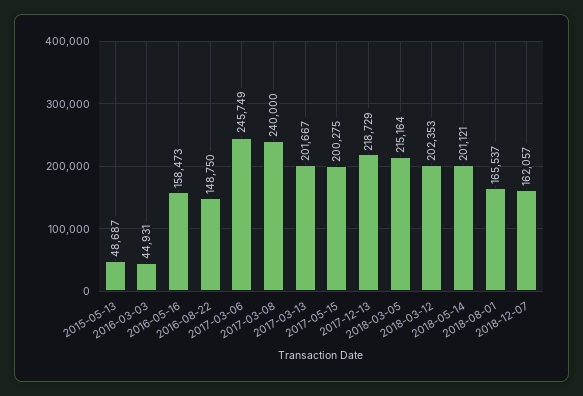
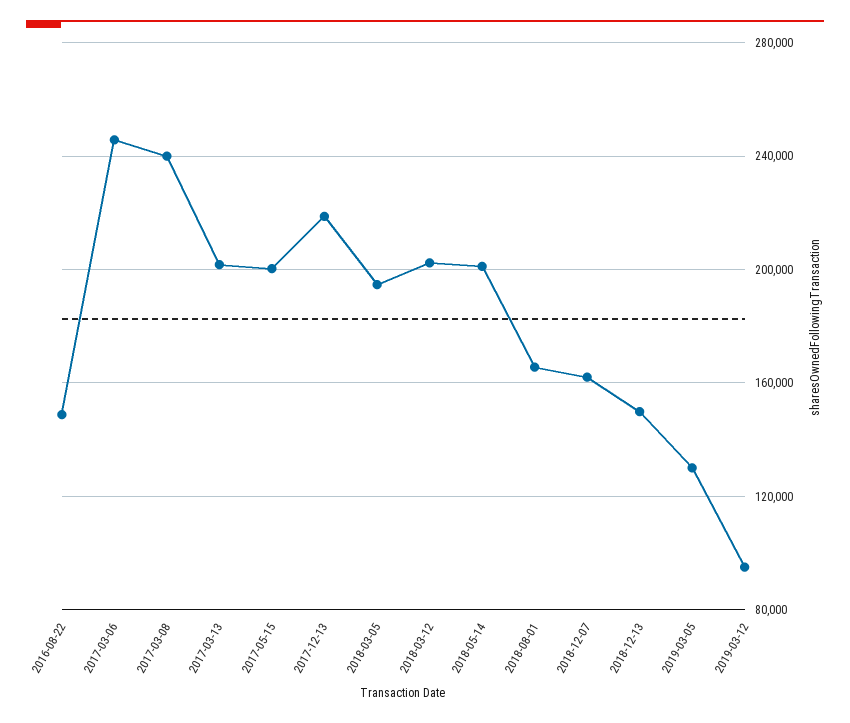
2015-05-13: 48687 -> none
2016-03-03: 44931 -> none
2016-05-16: 158473 -> none
2018-03-05: 215164 -> 195000
2018-12-13: none -> 150000
2019-03-05: none -> 130000
2019-03-12: none -> 95000

